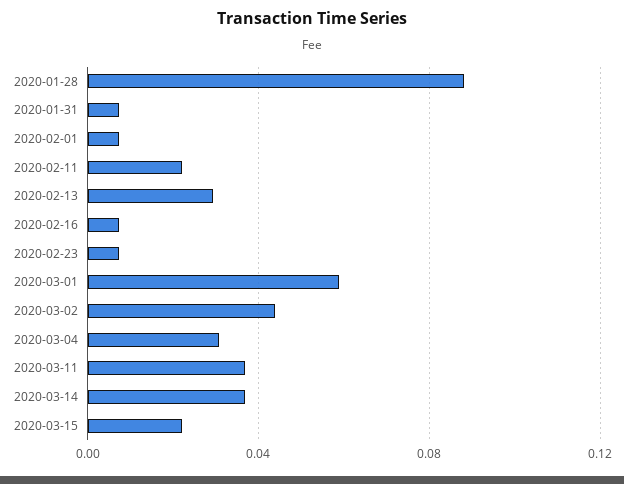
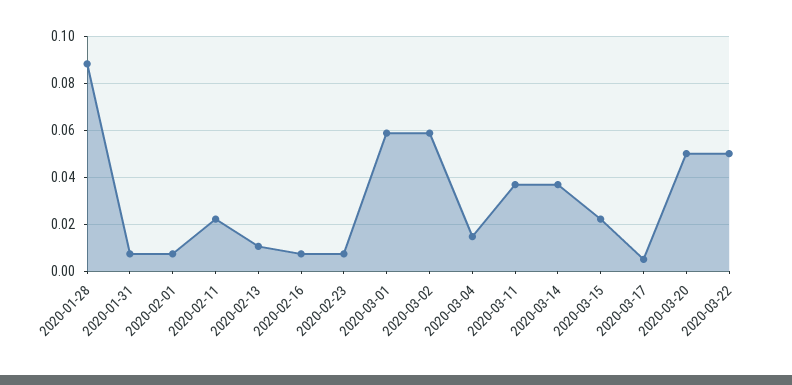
2020-02-13: 0.03 -> 0.01
2020-03-02: 0.045 -> 0.06
2020-03-04: 0.03 -> 0.015
2020-03-17: none -> 0.005
2020-03-20: none -> 0.05
2020-03-22: none -> 0.05

